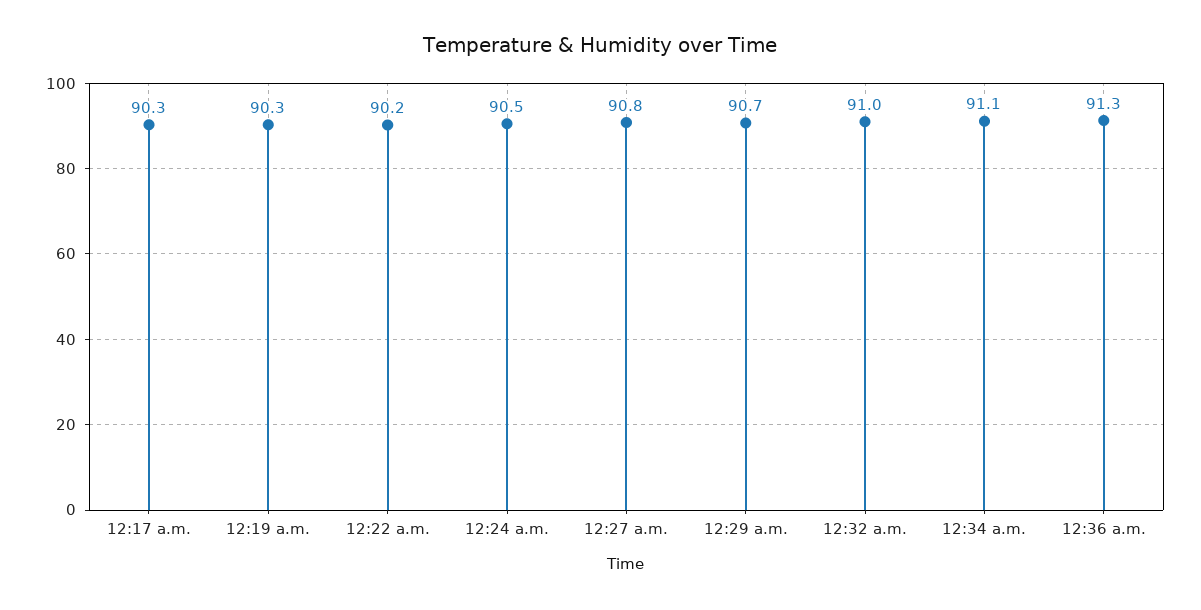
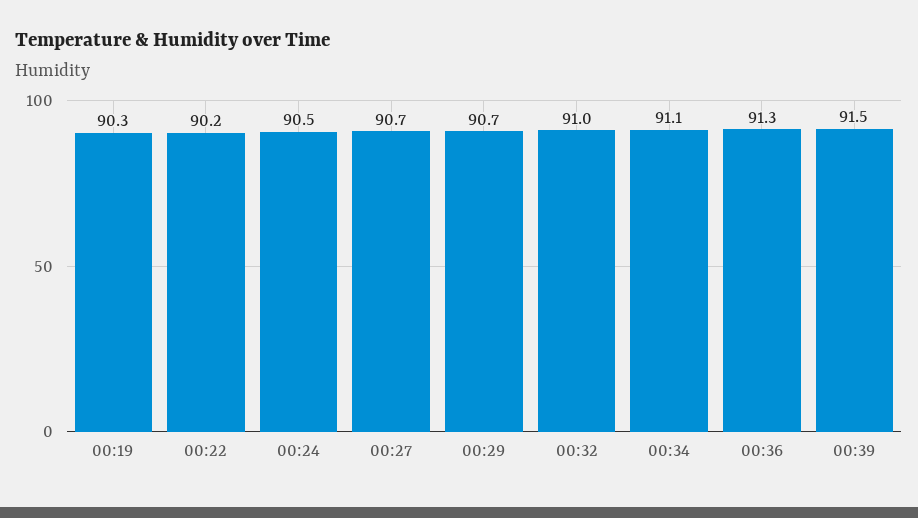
12:17 a.m.: 90.3 -> none
12:27 a.m.: 90.8 -> 90.7
00:39: none -> 91.5

